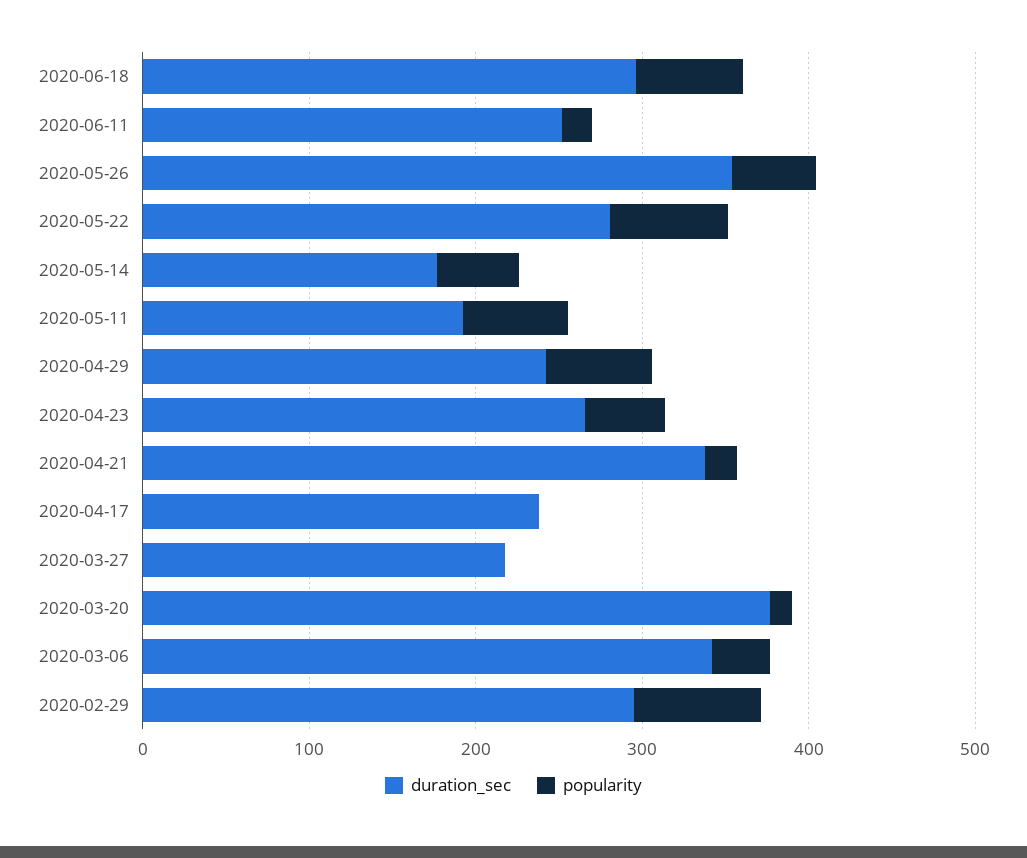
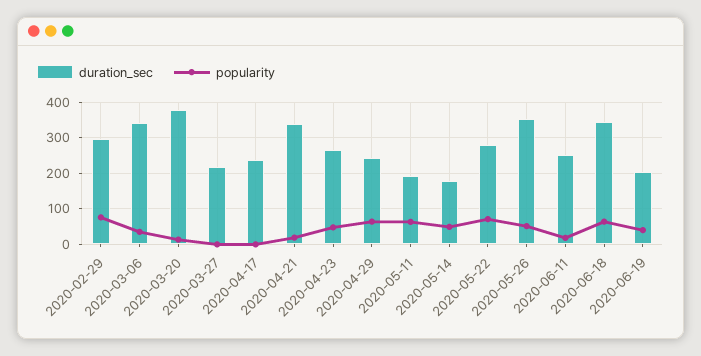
duration_sec, 2020-06-18: 300 -> 340
duration_sec, 2020-06-19: none -> 200
popularity, 2020-06-19: none -> 40

